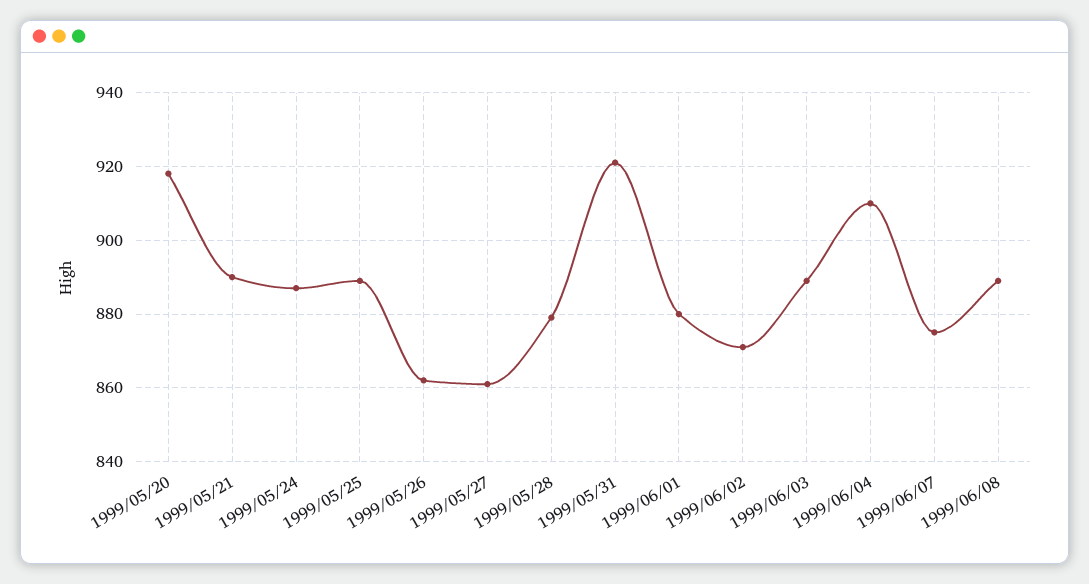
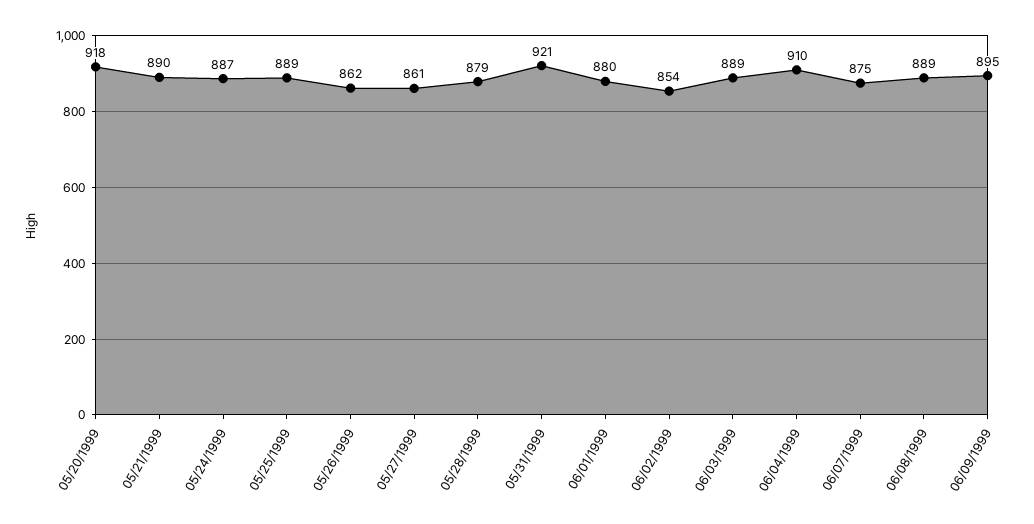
1999/06/02: 870 -> 854
06/09/1999: none -> 895

